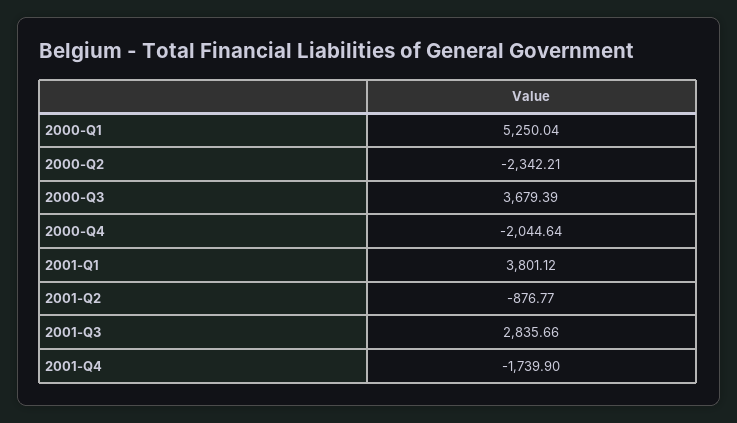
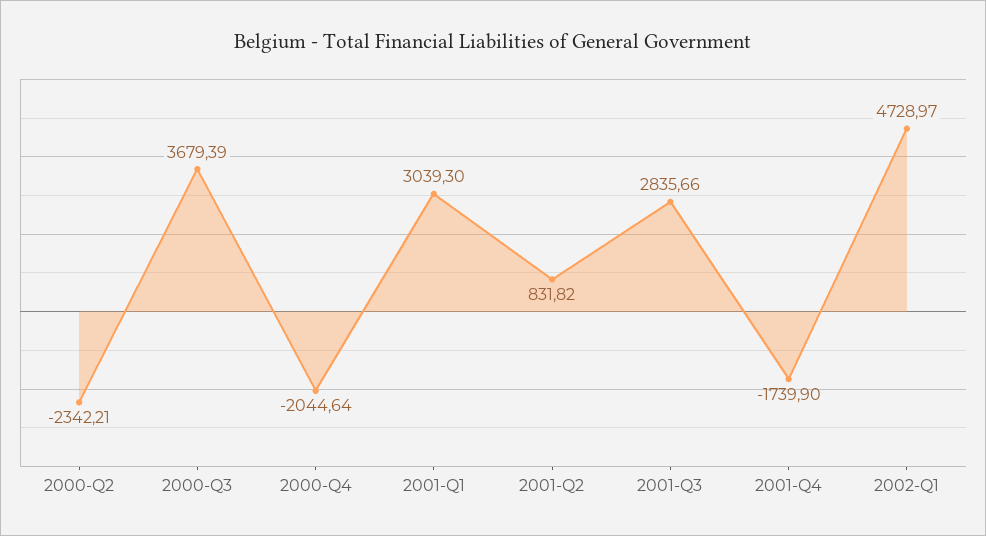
2000-Q1: 5250.04 -> none
2001-Q1: 3801.12 -> 3039.3
2001-Q2: -876.77 -> 831.82
2002-Q1: none -> 4728.97

